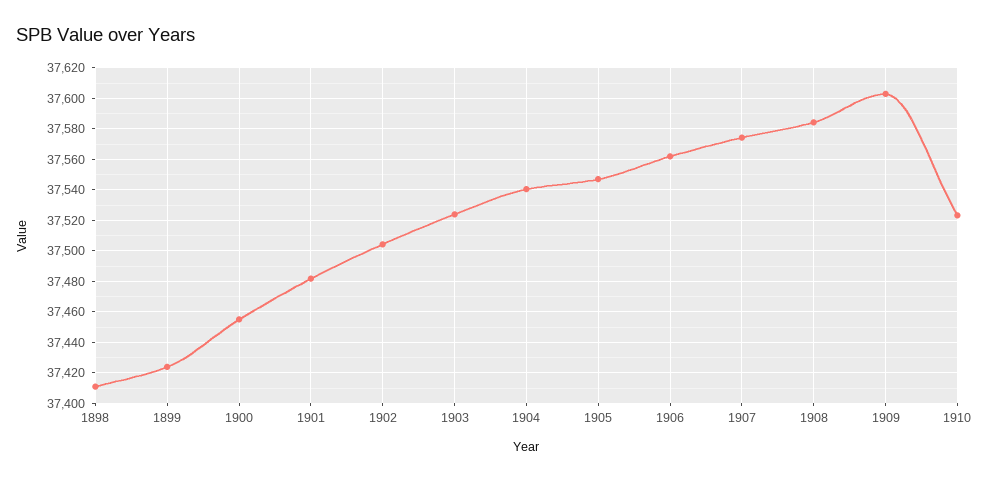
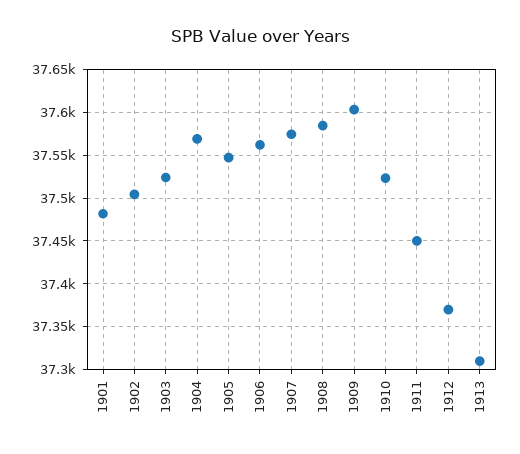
1898: 37410 -> none
1899: 37425 -> none
1900: 37455 -> none
1904: 37540 -> 37570
1911: none -> 37450
1912: none -> 37370
1913: none -> 37310

